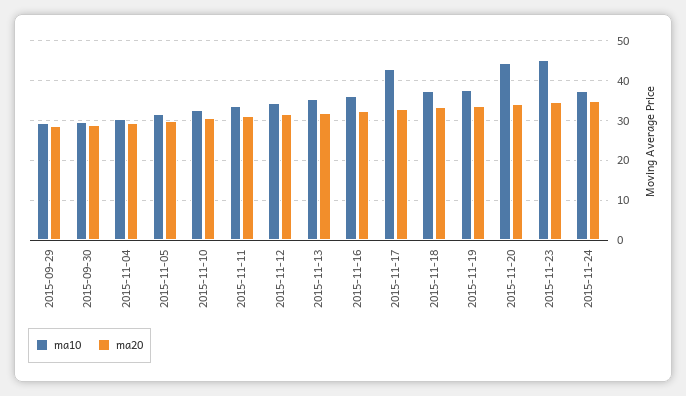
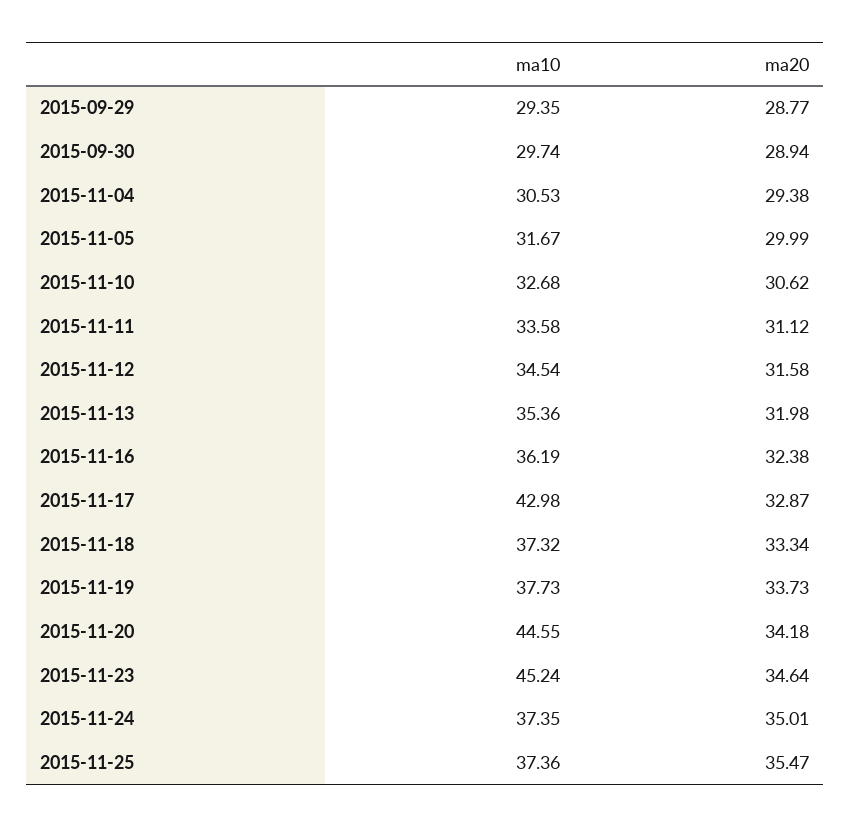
ma10, 2015-11-25: none -> 37.36
ma20, 2015-11-25: none -> 35.47

